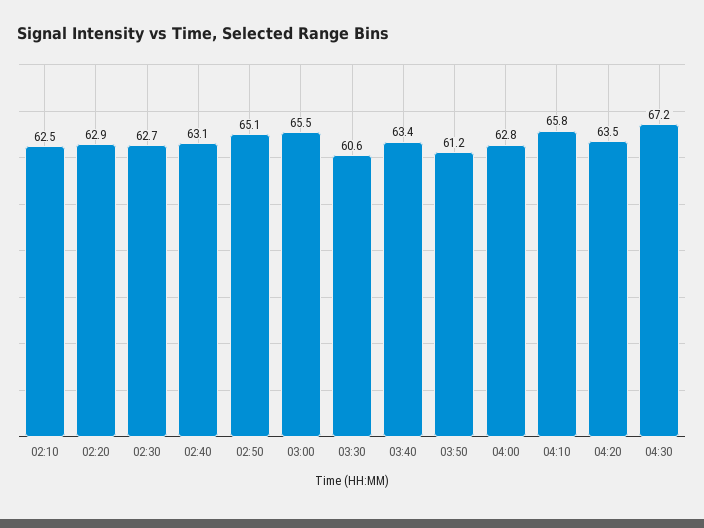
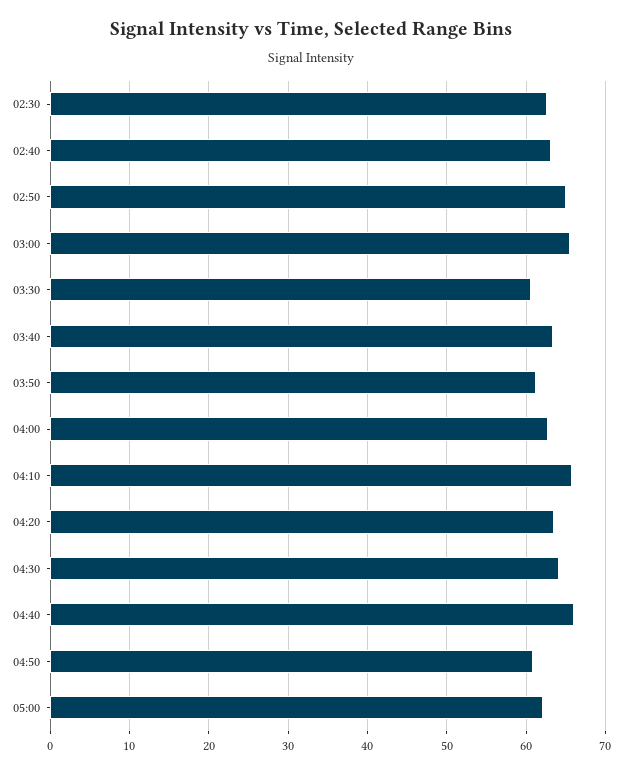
02:10: 62.5 -> none
02:20: 62.9 -> none
04:30: 67.2 -> 64
04:40: none -> 66
04:50: none -> 61
05:00: none -> 62

